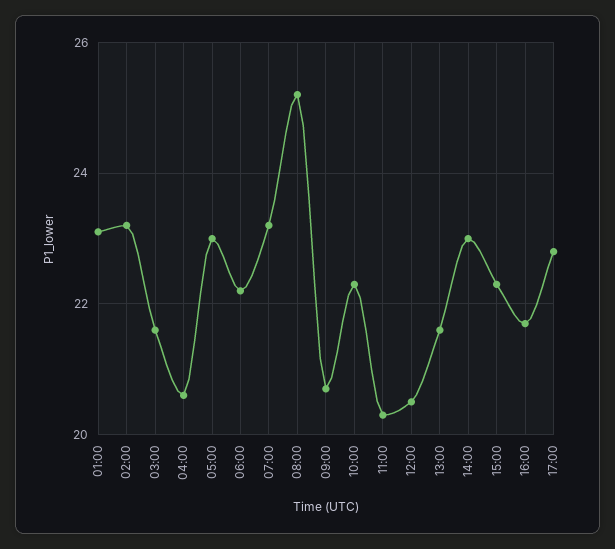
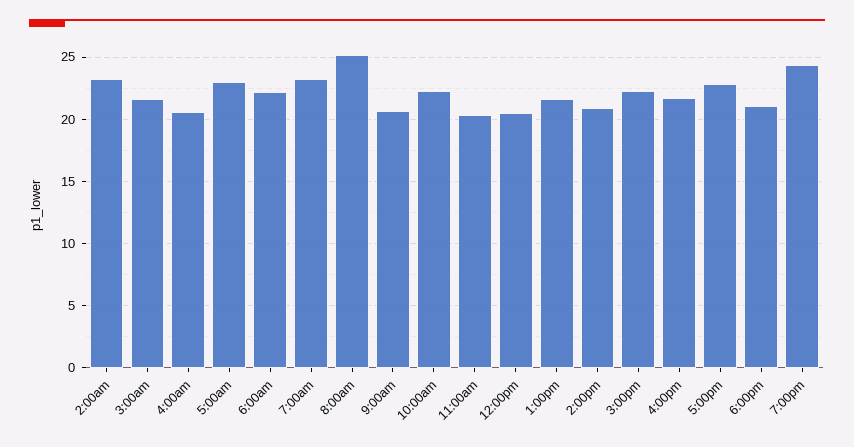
01:00: 23 -> none
14:00: 23 -> 21
6:00pm: none -> 21
7:00pm: none -> 24.5

